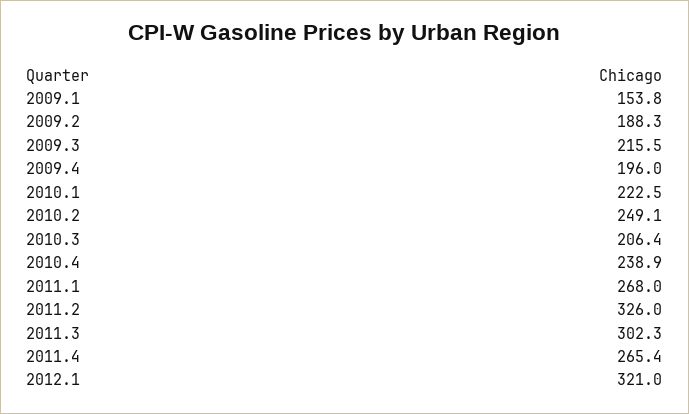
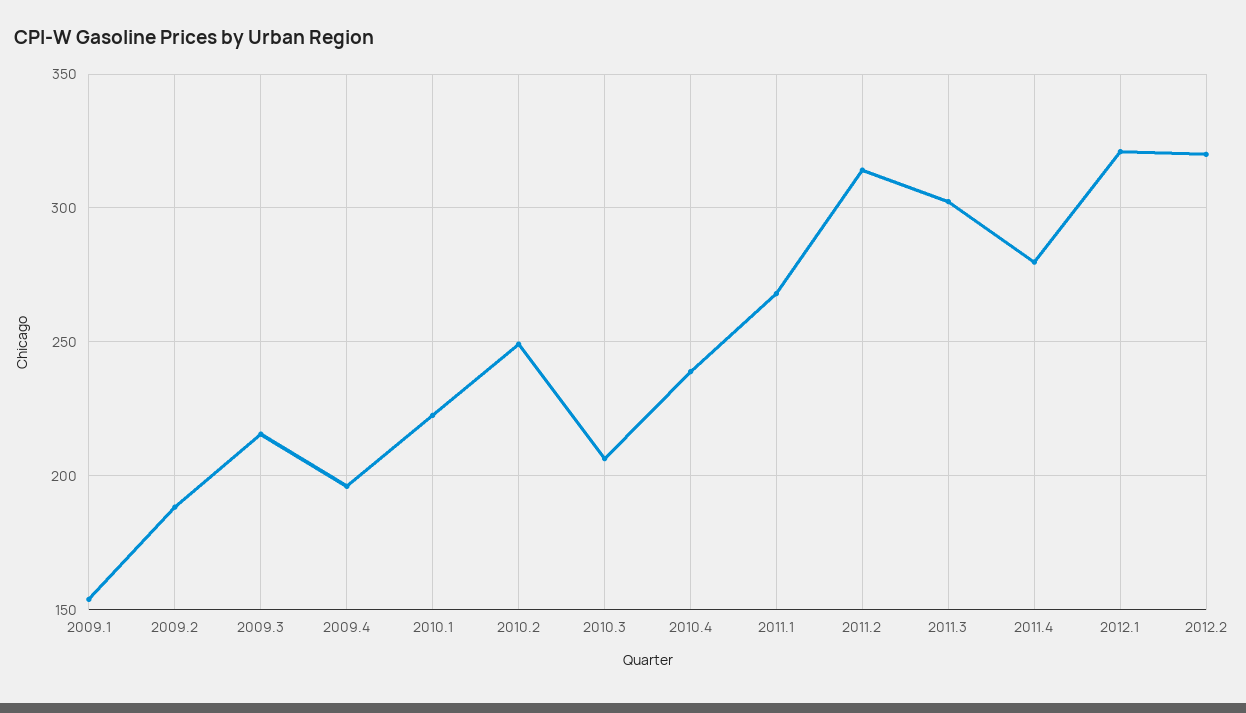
2011.2: 326 -> 315
2011.4: 265.4 -> 280
2012.2: none -> 320

